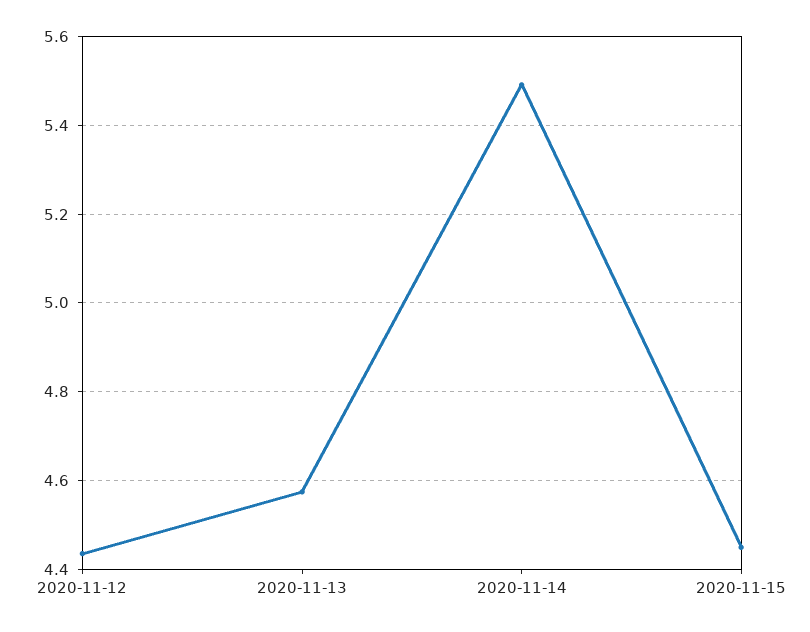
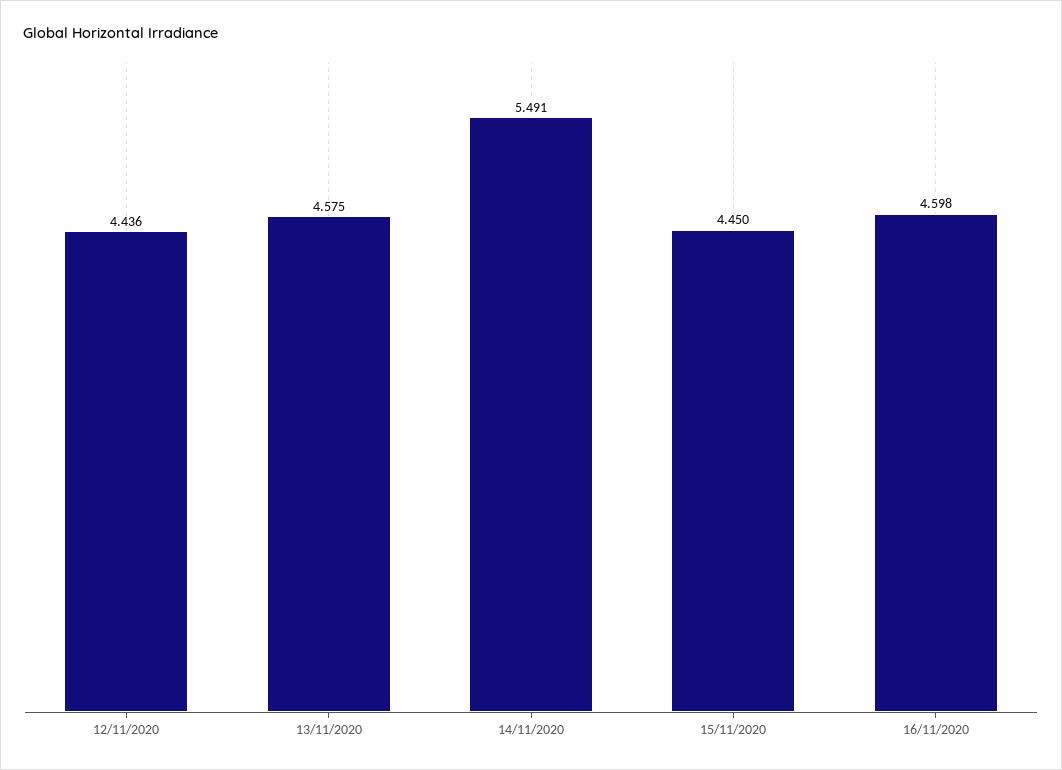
16/11/2020: none -> 4.598

